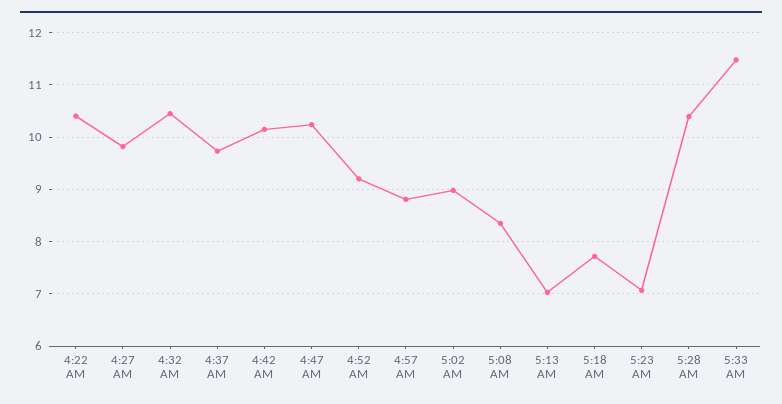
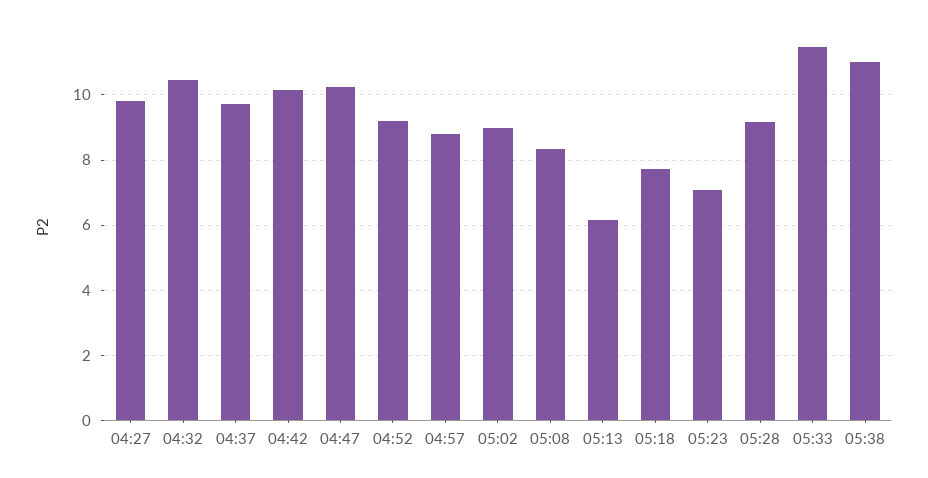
4:22 AM: 10.4 -> none
5:13 AM: 7 -> 6.2
5:28 AM: 10.4 -> 9.2
05:38: none -> 11

